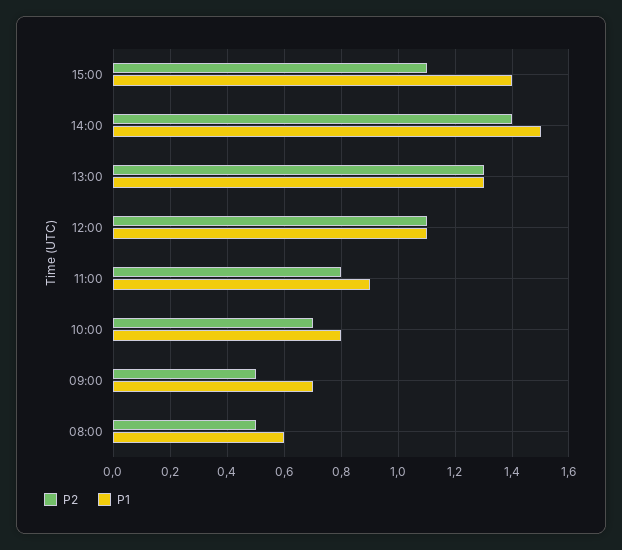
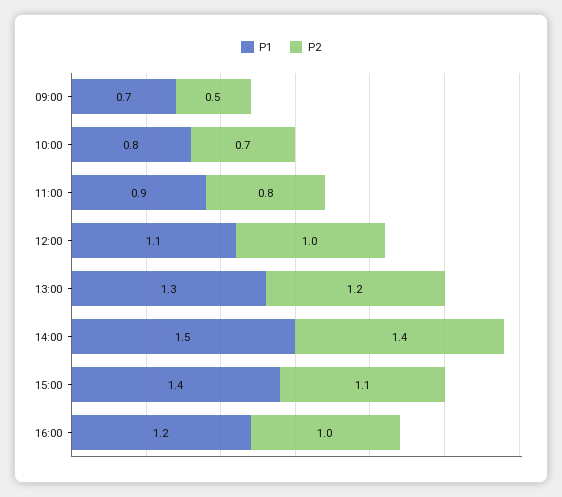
P2, 13:00: 1.3 -> 1.2
P2, 12:00: 1.1 -> 1
P2, 08:00: 0.5 -> none
P1, 08:00: 0.6 -> none
P1, 16:00: none -> 1.2
P2, 16:00: none -> 1

